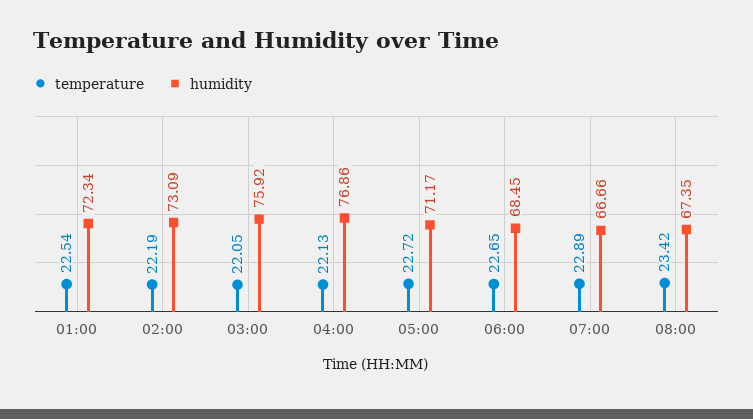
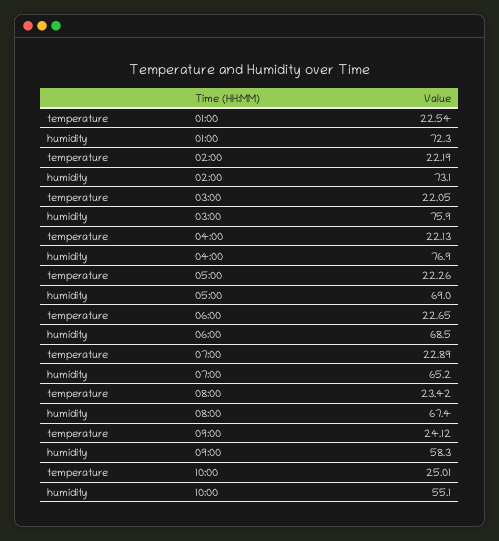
temperature, 05:00: 22.72 -> 22.26
humidity, 05:00: 71.17 -> 69
humidity, 07:00: 66.66 -> 65.2
temperature, 09:00: none -> 24.12
humidity, 09:00: none -> 58.3
temperature, 10:00: none -> 25.01
humidity, 10:00: none -> 55.1

